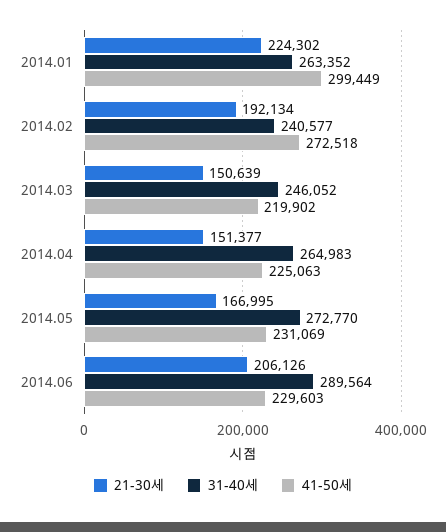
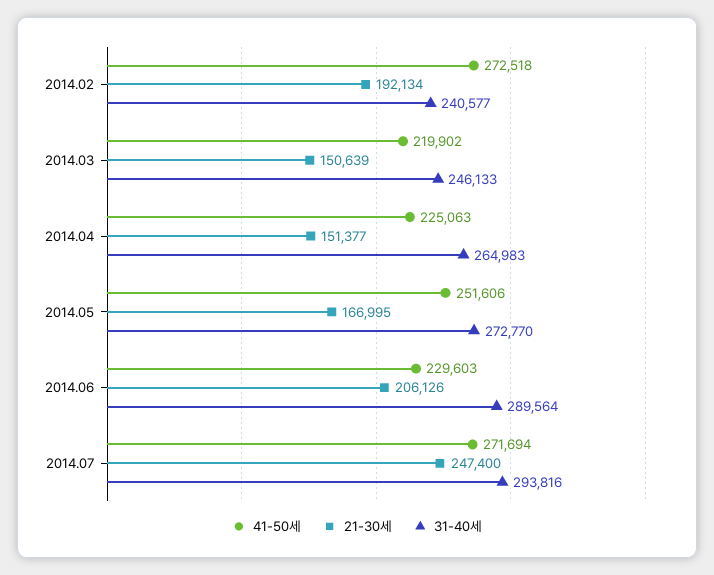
21-30세, 2014.01: 224302 -> none
31-40세, 2014.01: 263352 -> none
41-50세, 2014.01: 299449 -> none
31-40세, 2014.03: 246052 -> 246133
41-50세, 2014.05: 231069 -> 251606
41-50세, 2014.07: none -> 271694
21-30세, 2014.07: none -> 247400
31-40세, 2014.07: none -> 293816

